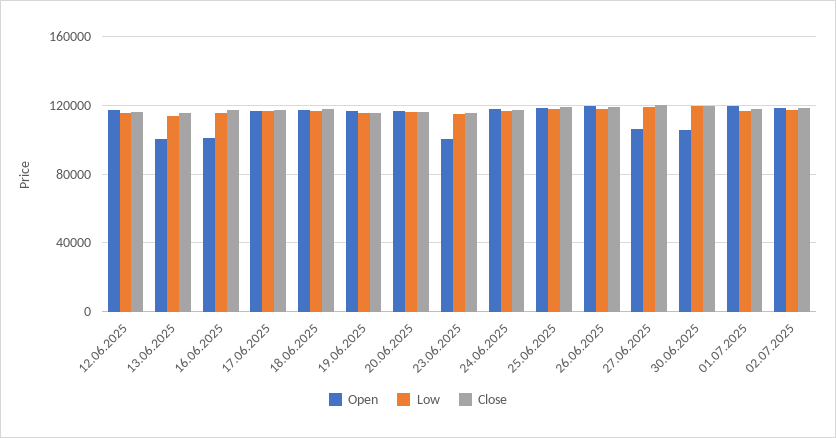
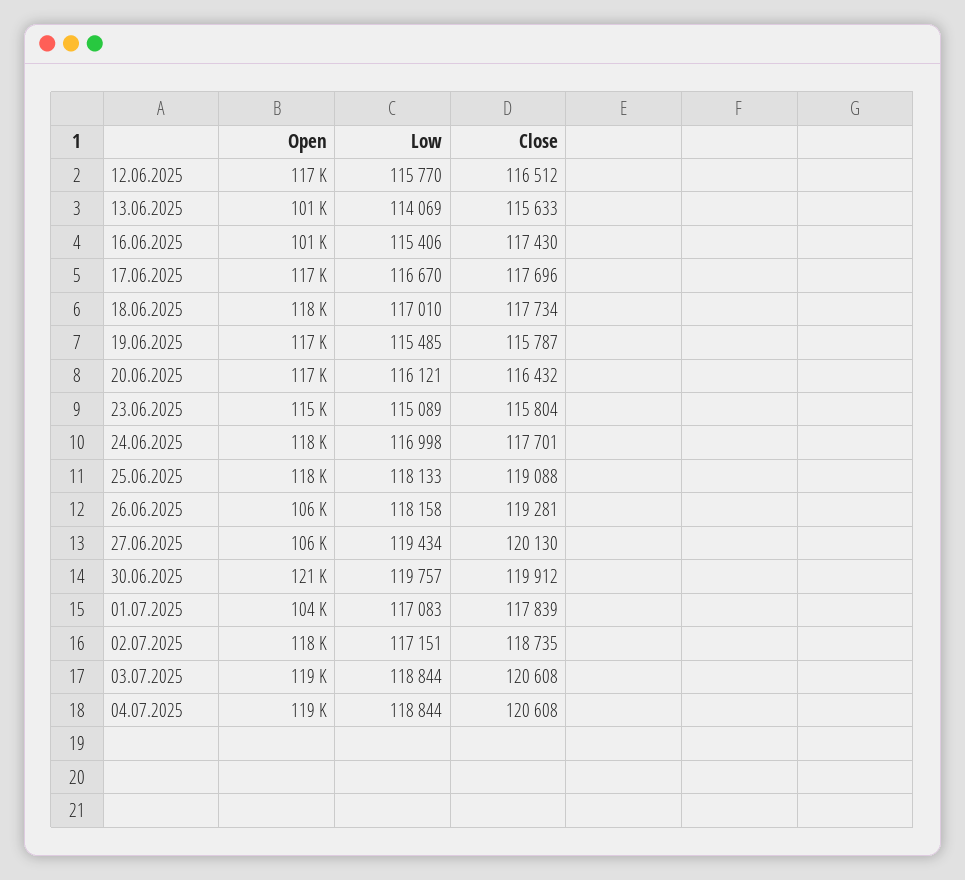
Open, 23.06.2025: 100000 -> 115000
Open, 26.06.2025: 120000 -> 106000
Open, 30.06.2025: 105000 -> 121000
Open, 01.07.2025: 120000 -> 104000
Open, 03.07.2025: none -> 119000
Low, 03.07.2025: none -> 118844
Close, 03.07.2025: none -> 120608
Open, 04.07.2025: none -> 119000
Low, 04.07.2025: none -> 118844
Close, 04.07.2025: none -> 120608

